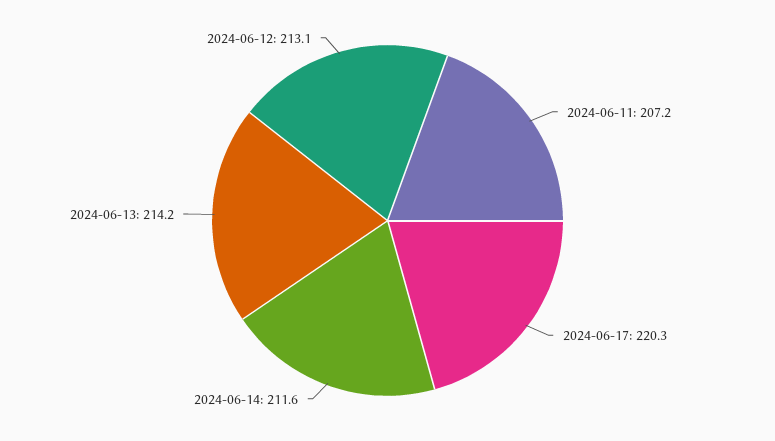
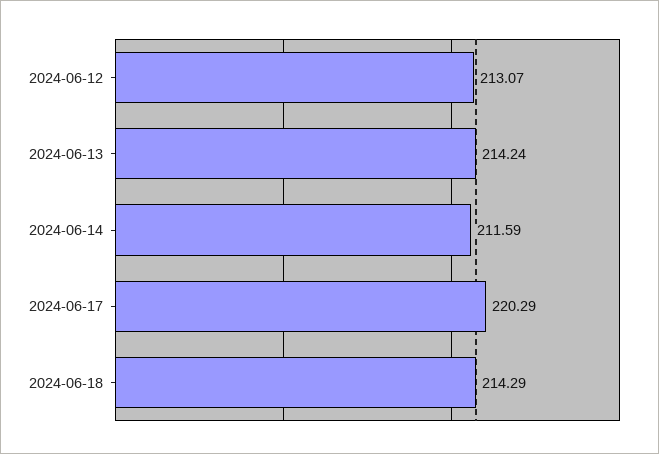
2024-06-11: 207.2 -> none
2024-06-18: none -> 214.29

